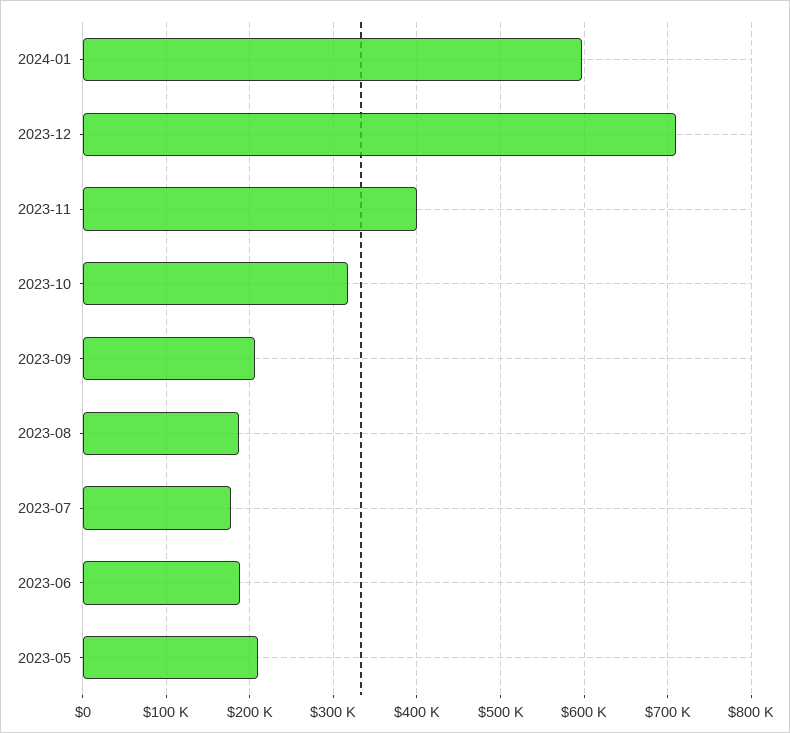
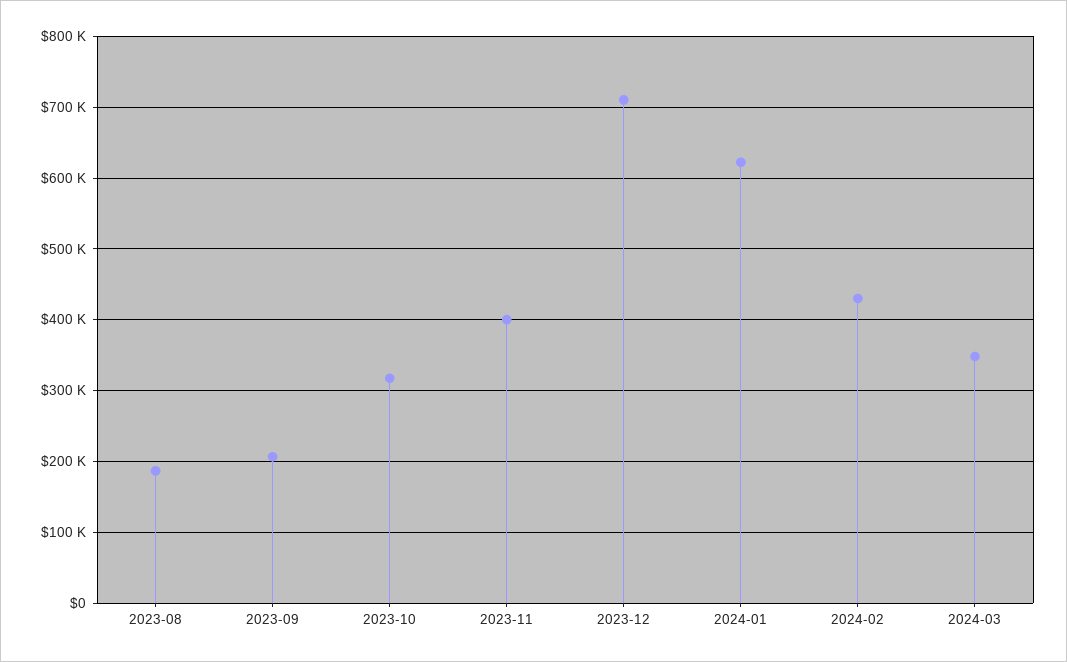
2024-01: 600000 -> 620000
2023-07: 180000 -> none
2023-06: 190000 -> none
2023-05: 210000 -> none
2024-02: none -> 430000
2024-03: none -> 350000

